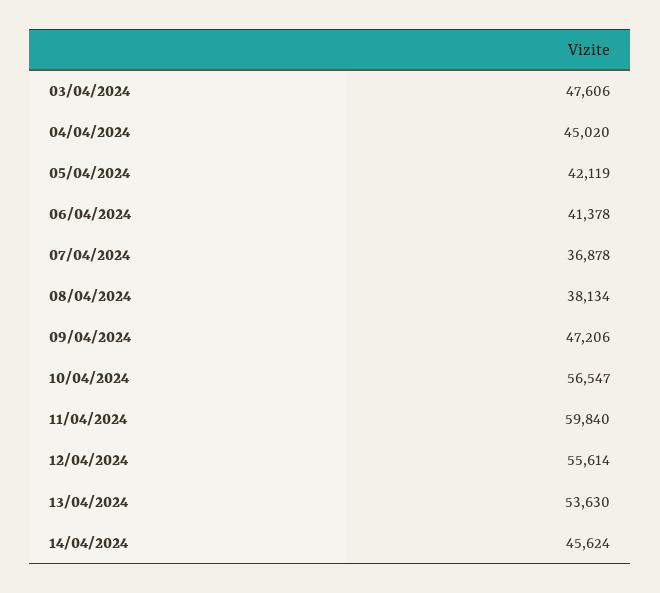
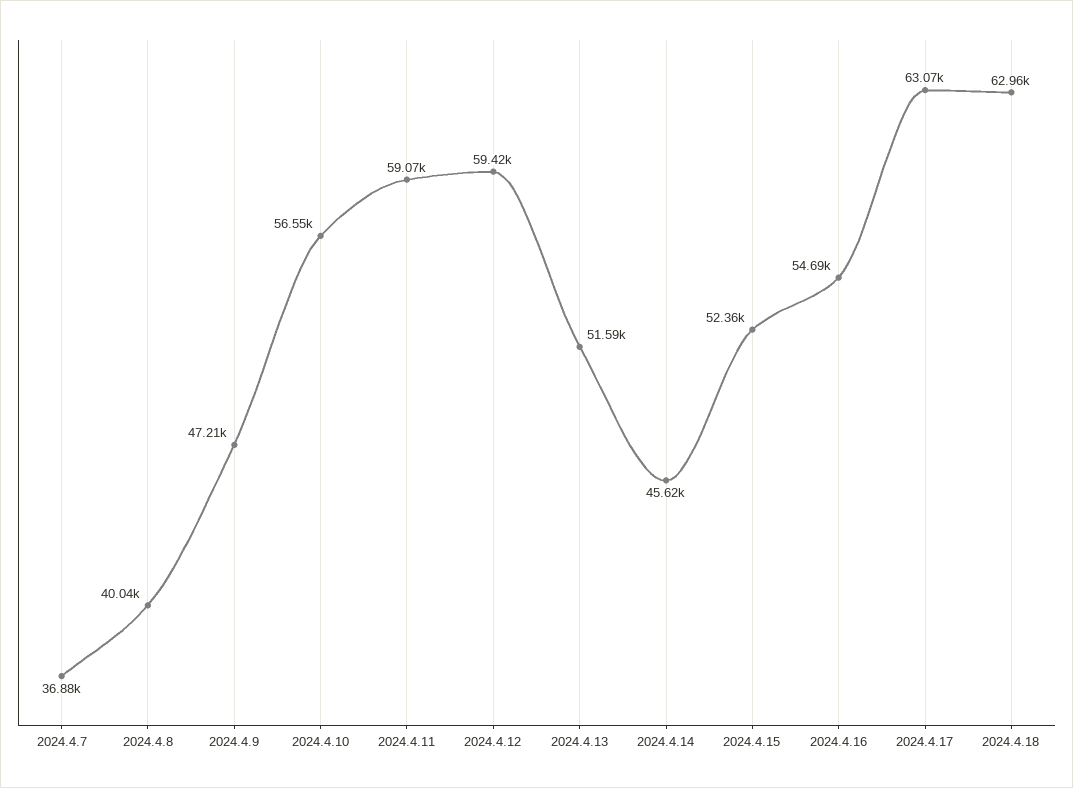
03/04/2024: 47606 -> none
04/04/2024: 45020 -> none
05/04/2024: 42119 -> none
06/04/2024: 41378 -> none
08/04/2024: 38134 -> 40040
11/04/2024: 59840 -> 59070
12/04/2024: 55614 -> 59420
13/04/2024: 53630 -> 51590
2024.4.15: none -> 52360
2024.4.16: none -> 54690
2024.4.17: none -> 63070
2024.4.18: none -> 62960

